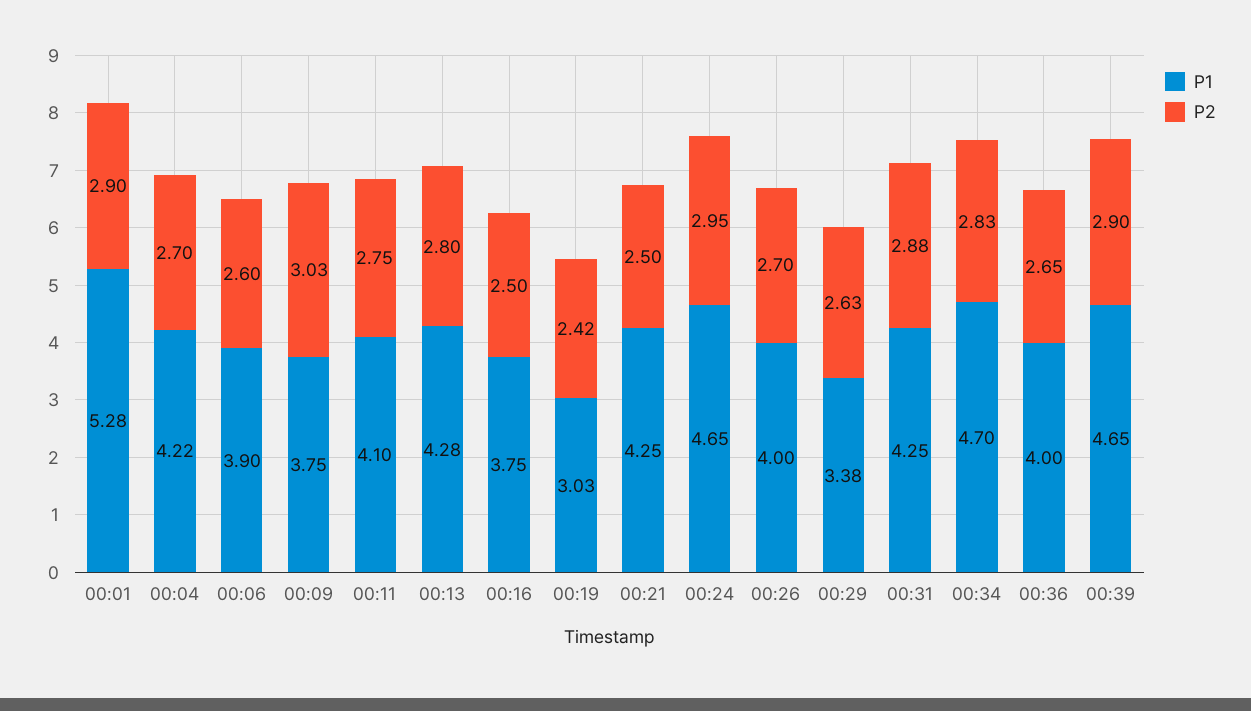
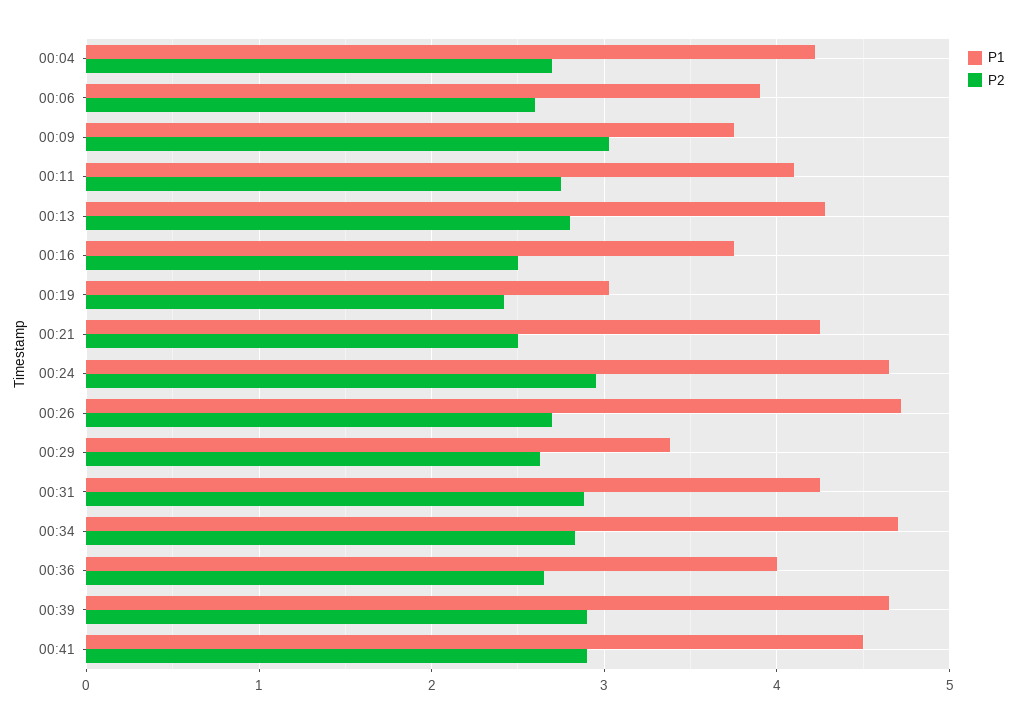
P1, 00:01: 5.28 -> none
P2, 00:01: 2.9 -> none
P1, 00:26: 4 -> 4.7
P1, 00:41: none -> 4.5
P2, 00:41: none -> 2.9

